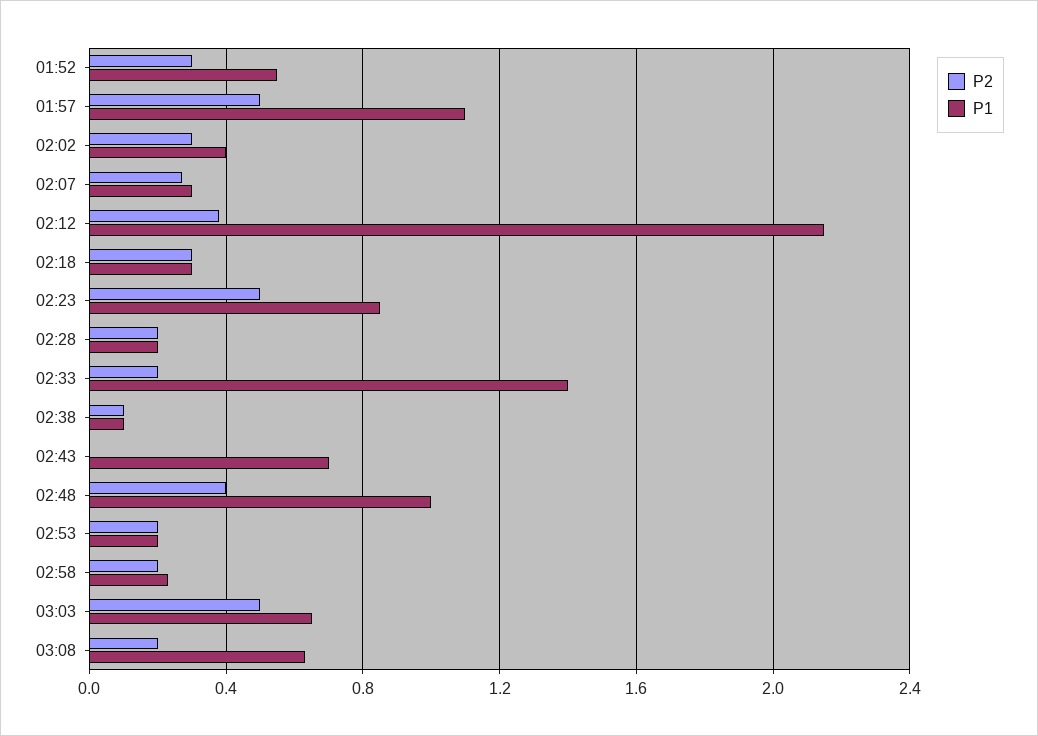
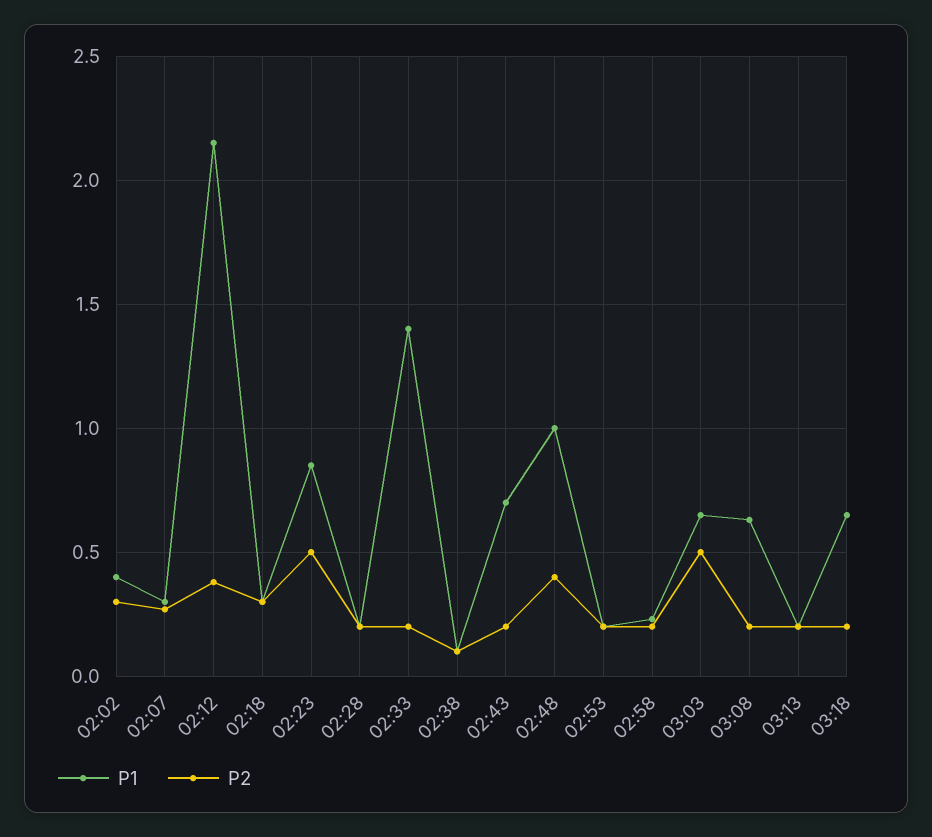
P2, 01:52: 0.3 -> none
P1, 01:52: 0.55 -> none
P2, 01:57: 0.5 -> none
P1, 01:57: 1.1 -> none
P2, 02:43: 0 -> 0.2
P1, 03:13: none -> 0.2
P2, 03:13: none -> 0.2
P1, 03:18: none -> 0.65
P2, 03:18: none -> 0.2

